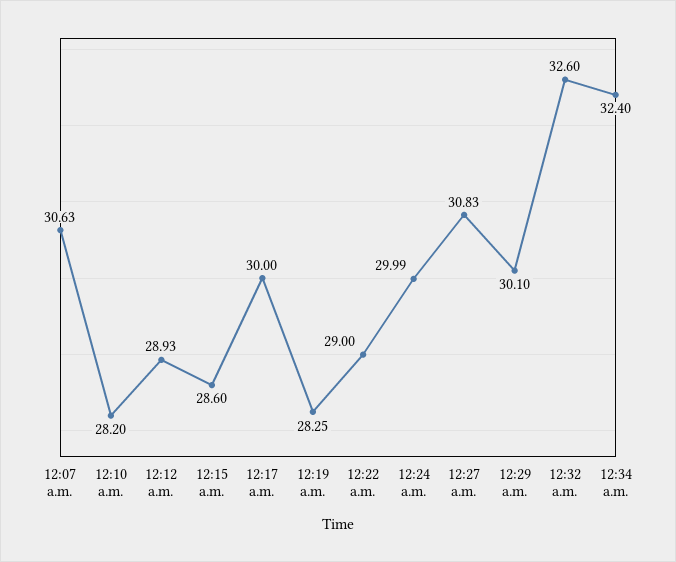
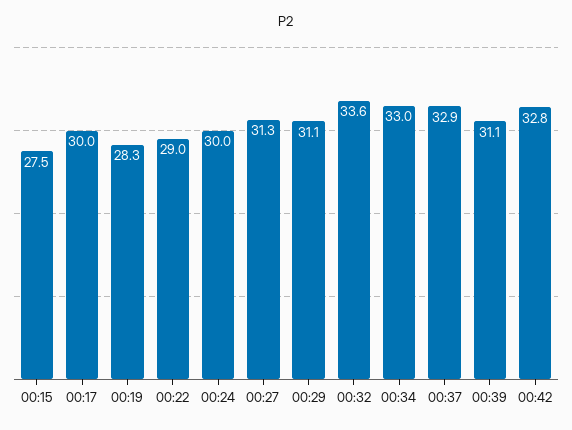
12:07 a.m.: 30.63 -> none
12:10 a.m.: 28.2 -> none
12:12 a.m.: 28.93 -> none
12:15 a.m.: 28.6 -> 27.5
12:27 a.m.: 30.83 -> 31.3
12:29 a.m.: 30.1 -> 31.1
12:32 a.m.: 32.6 -> 33.6
12:34 a.m.: 32.4 -> 33
00:37: none -> 32.9
00:39: none -> 31.1
00:42: none -> 32.8

